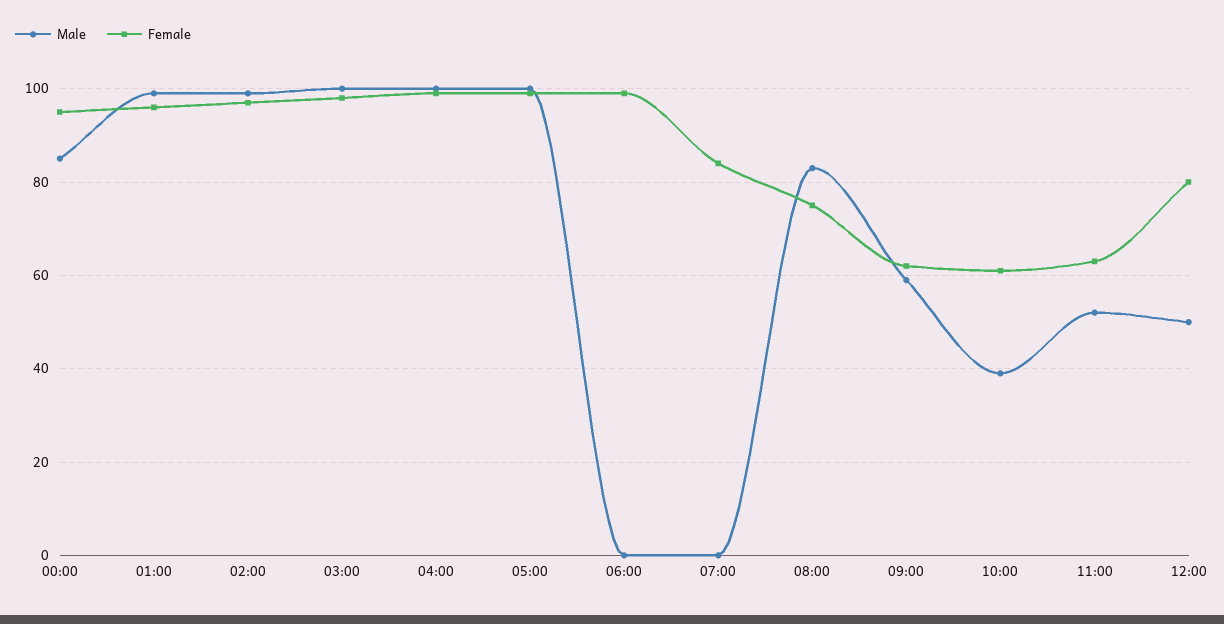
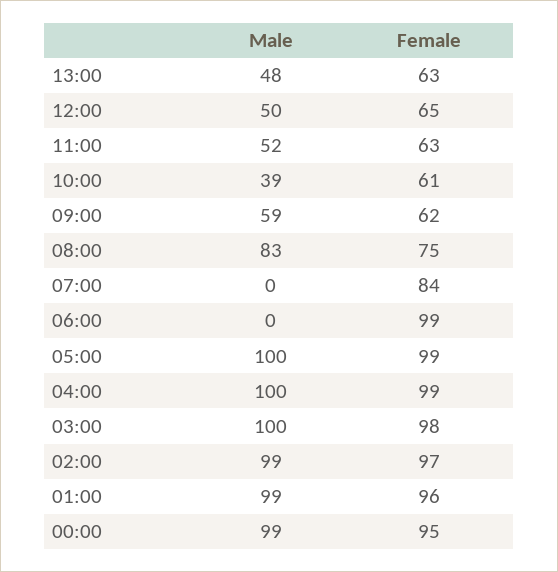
Male, 00:00: 85 -> 99
Female, 12:00: 80 -> 65
Male, 13:00: none -> 48
Female, 13:00: none -> 63

